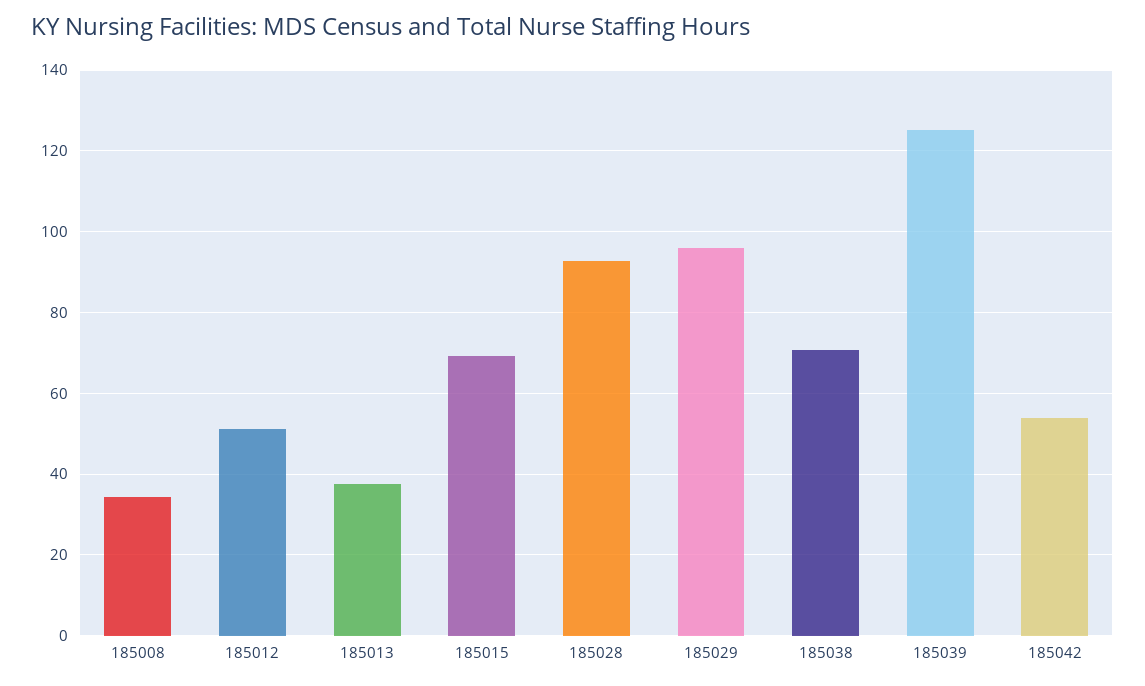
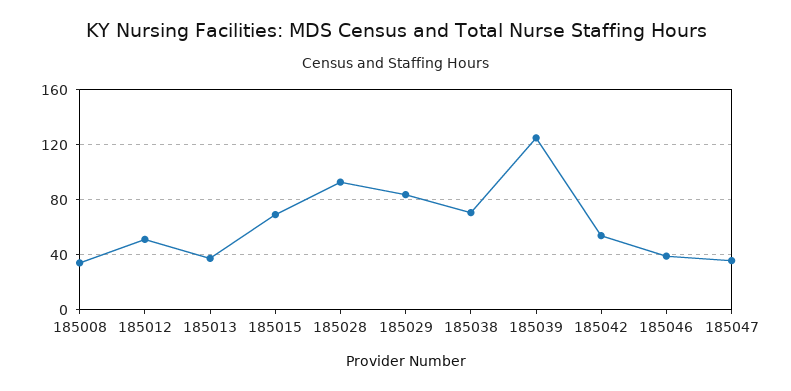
185029: 96 -> 85
185046: none -> 40
185047: none -> 35

